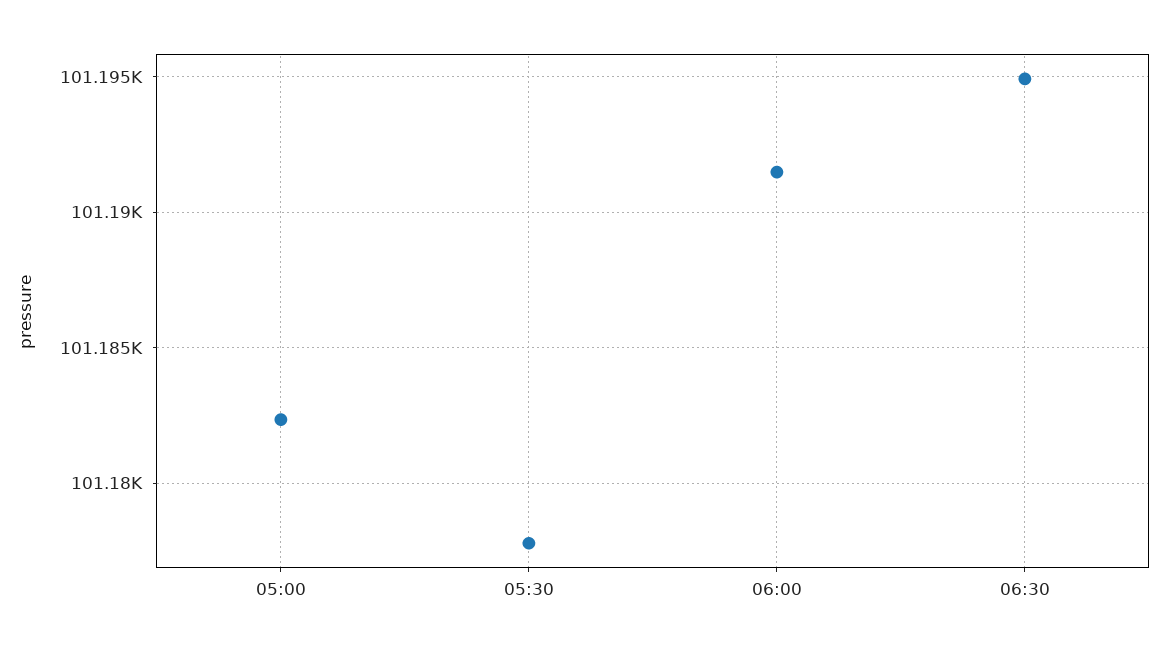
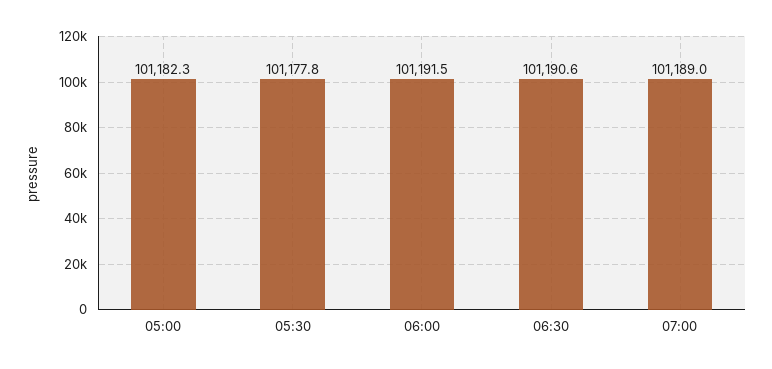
06:30: 101195 -> 101190.6
07:00: none -> 101189

